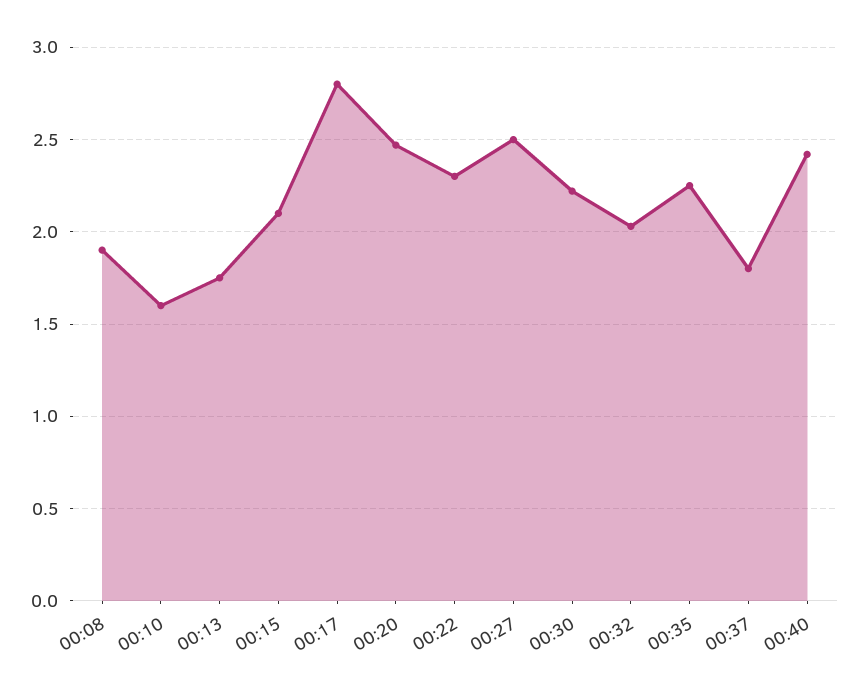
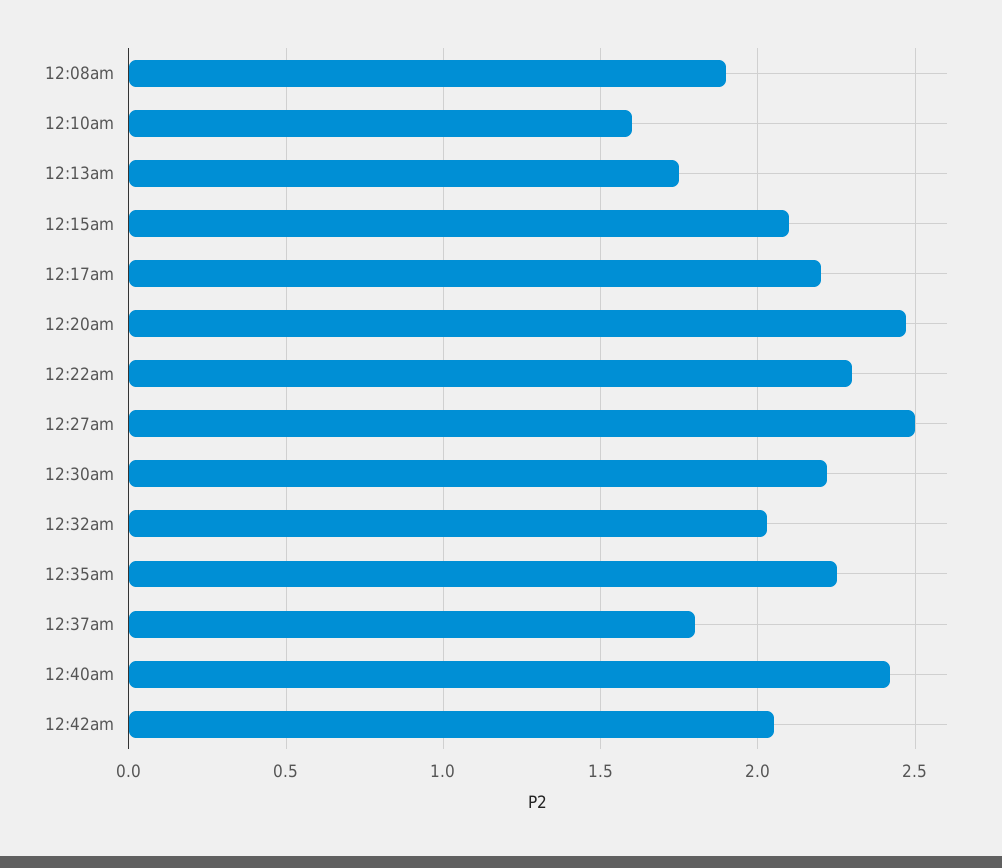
00:17: 2.8 -> 2.2
12:42am: none -> 2.05

